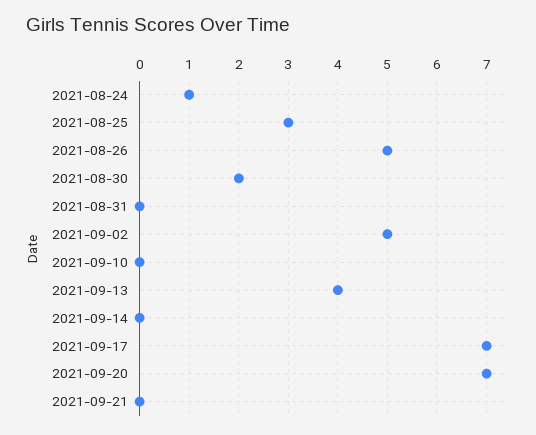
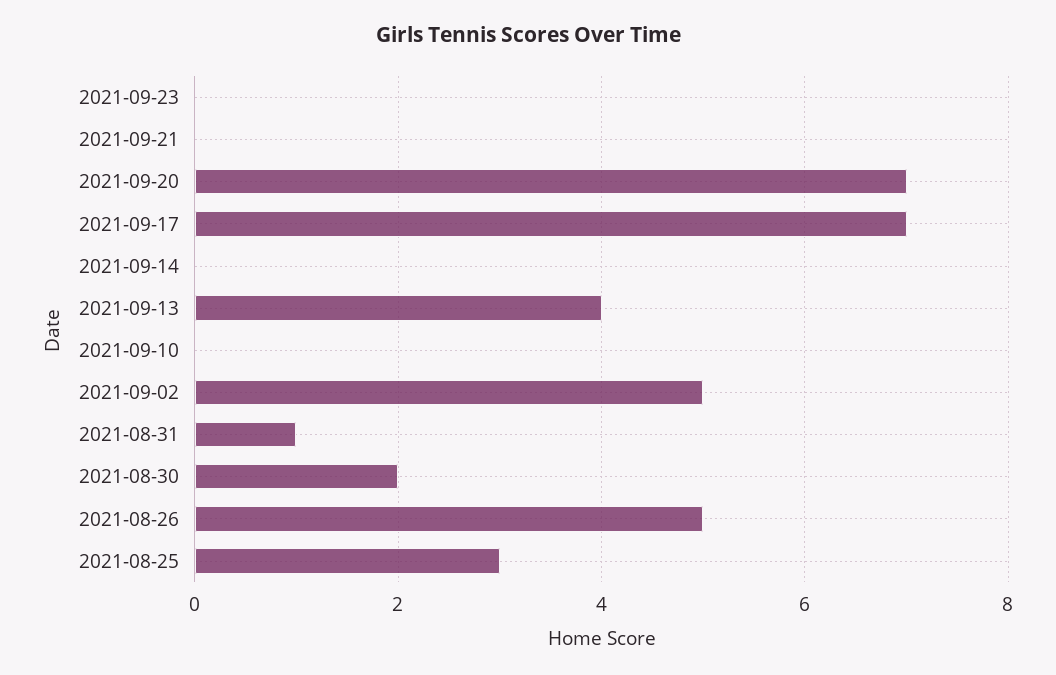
2021-08-24: 1 -> none
2021-08-31: 0 -> 1
2021-09-23: none -> 0

